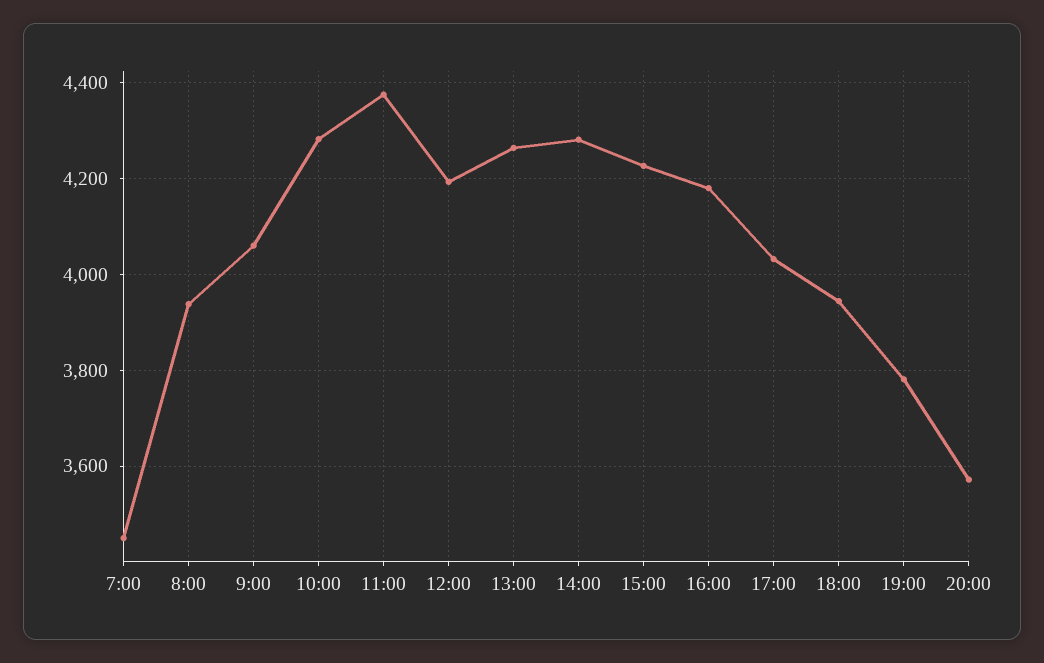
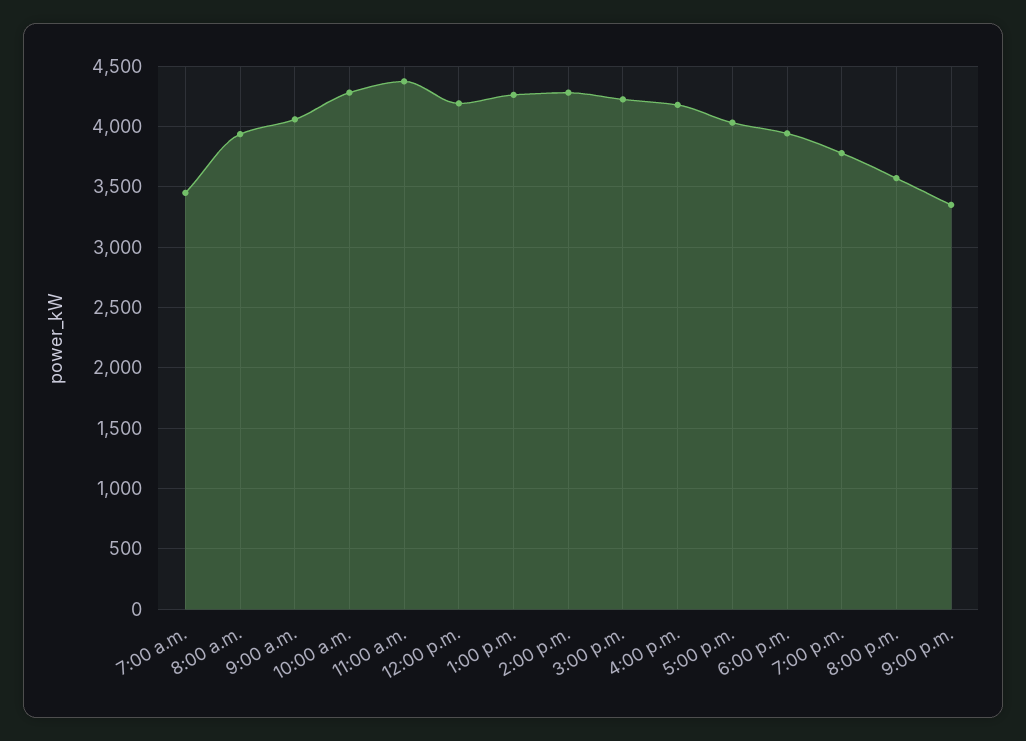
9:00 p.m.: none -> 3350

